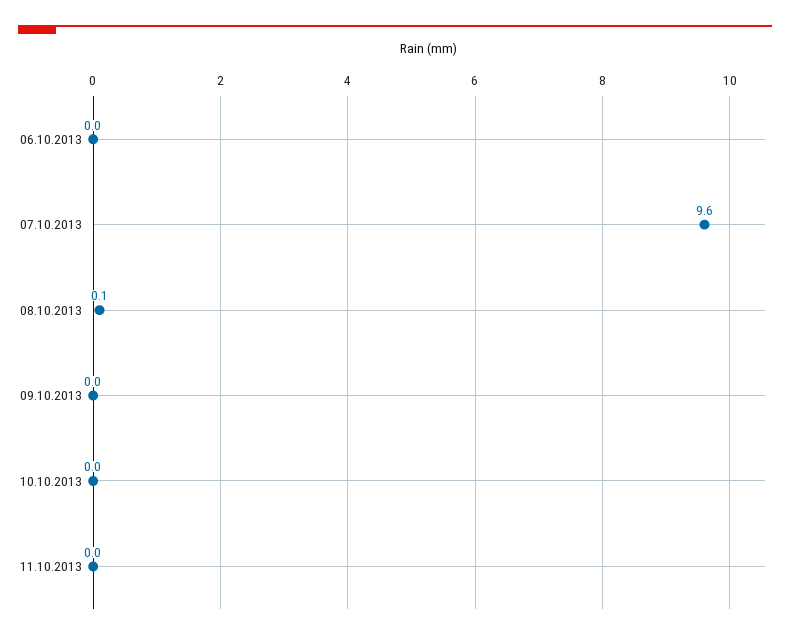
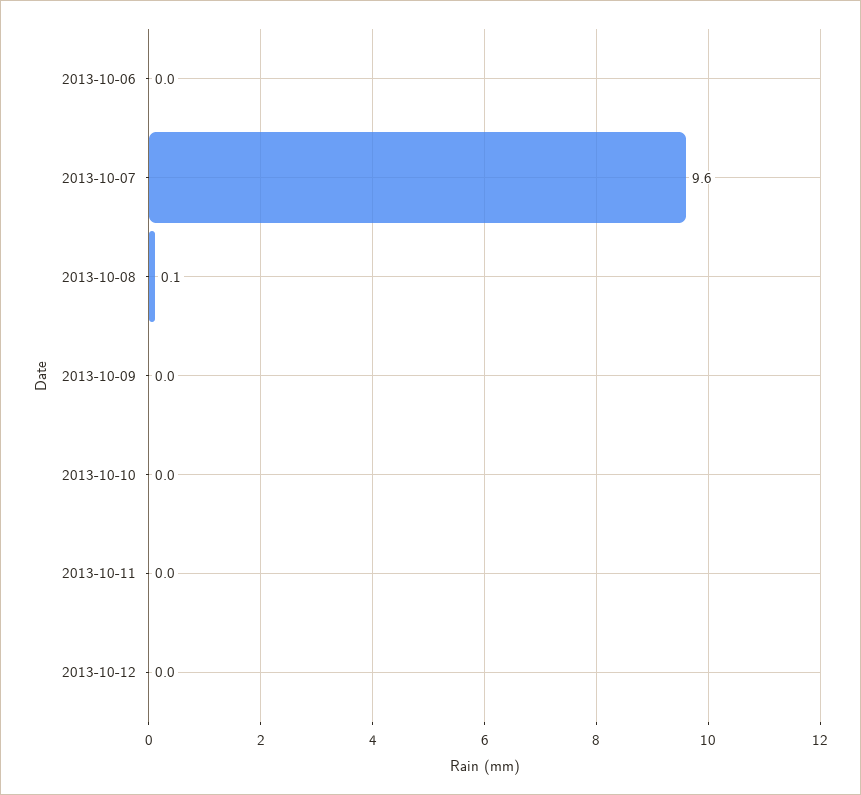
2013-10-12: none -> 0

